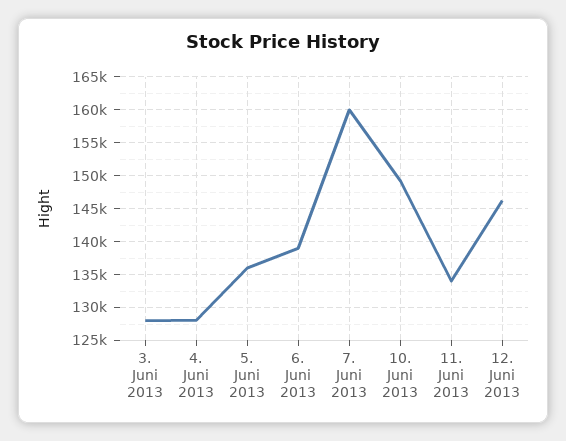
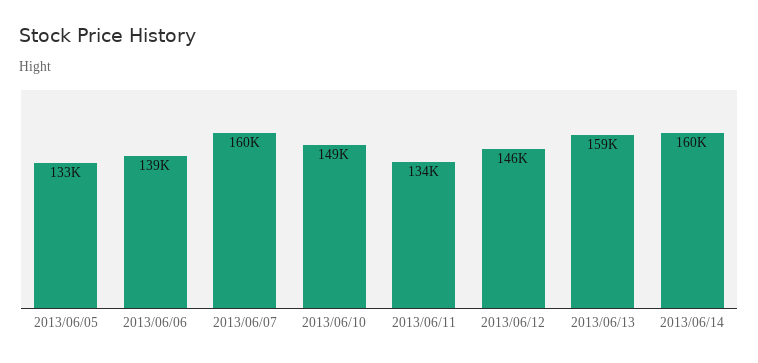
3. Juni 2013: 128000 -> none
4. Juni 2013: 128000 -> none
5. Juni 2013: 136000 -> 133000
2013/06/13: none -> 159000
2013/06/14: none -> 160000

